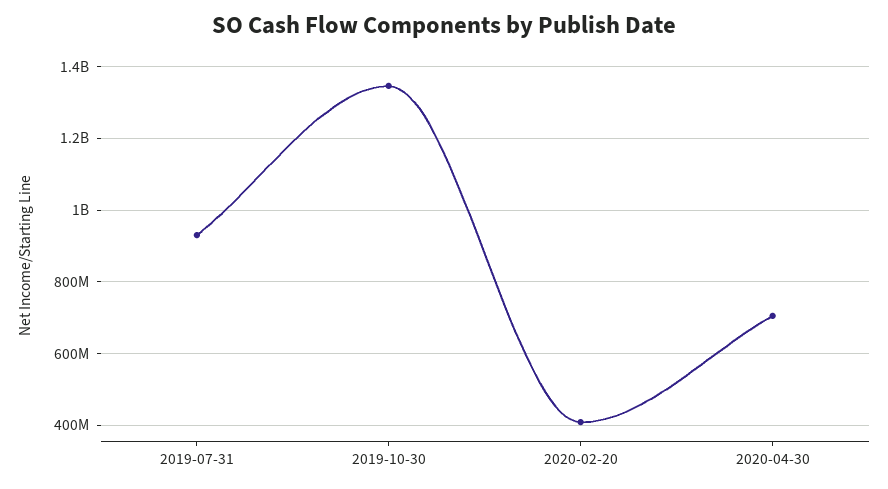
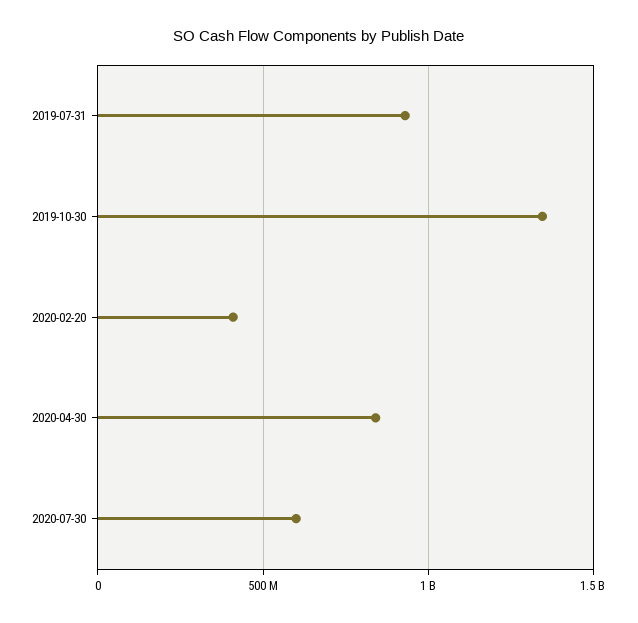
2020-04-30: 700000000 -> 850000000
2020-07-30: none -> 600000000

